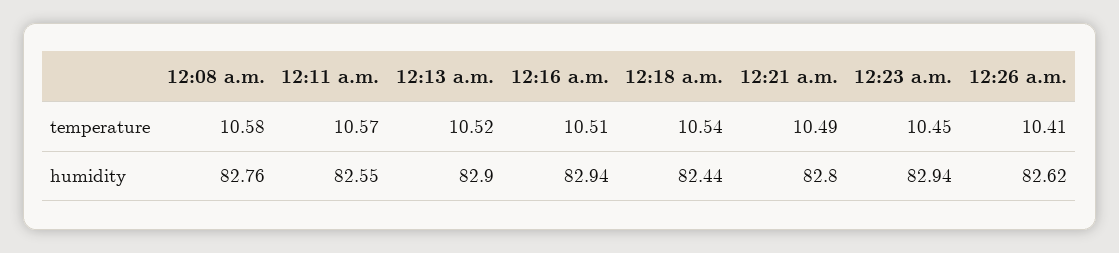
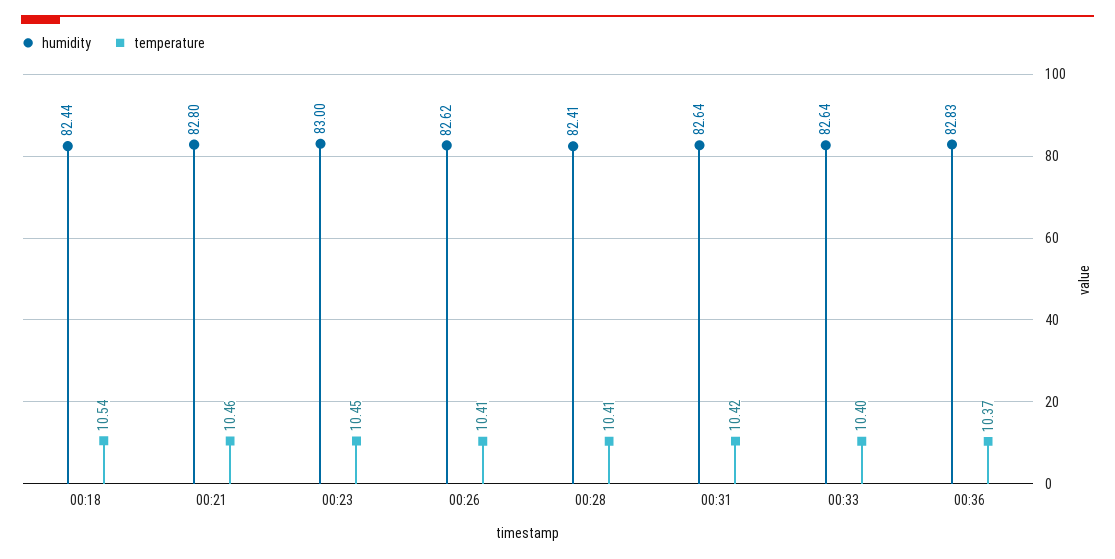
temperature, 12:08 a.m.: 10.58 -> none
temperature, 12:11 a.m.: 10.57 -> none
temperature, 12:13 a.m.: 10.52 -> none
temperature, 12:16 a.m.: 10.51 -> none
temperature, 12:21 a.m.: 10.49 -> 10.46
humidity, 12:08 a.m.: 82.76 -> none
humidity, 12:11 a.m.: 82.55 -> none
humidity, 12:13 a.m.: 82.9 -> none
humidity, 12:16 a.m.: 82.94 -> none
humidity, 12:23 a.m.: 82.94 -> 83
humidity, 00:28: none -> 82.41
temperature, 00:28: none -> 10.41
humidity, 00:31: none -> 82.64
temperature, 00:31: none -> 10.42
humidity, 00:33: none -> 82.64
temperature, 00:33: none -> 10.4
humidity, 00:36: none -> 82.83
temperature, 00:36: none -> 10.37

